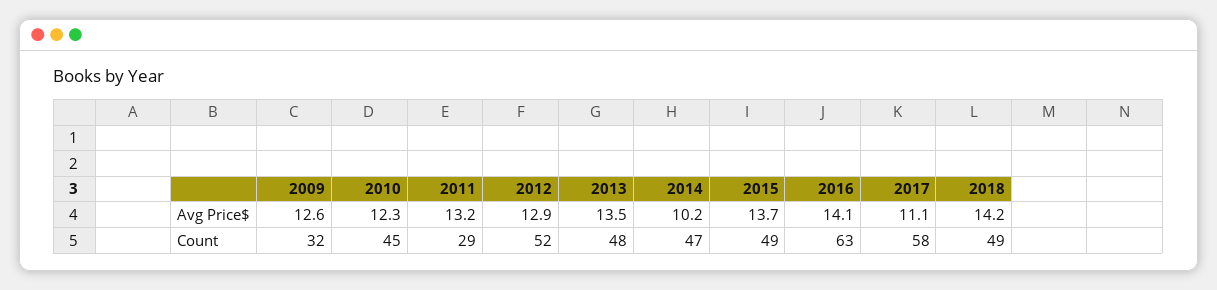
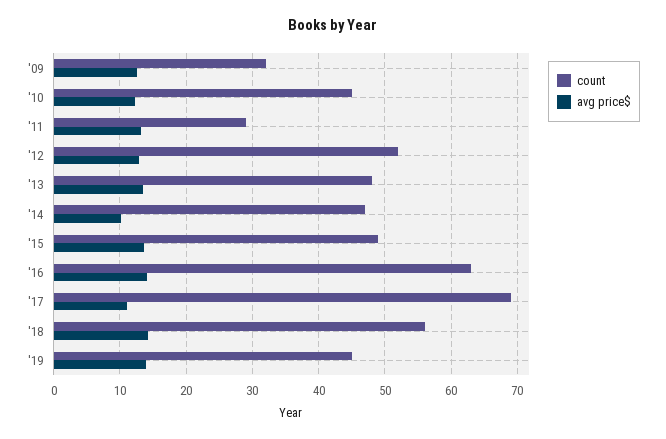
Count, 2017: 58 -> 69
Count, 2018: 49 -> 56
Count, '19: none -> 45
Avg Price$, '19: none -> 14

